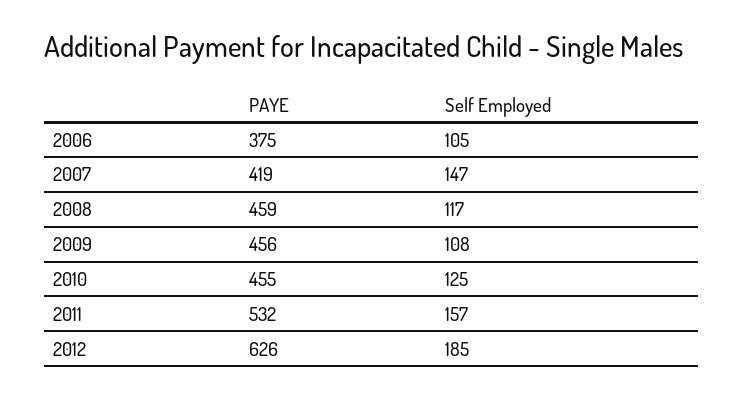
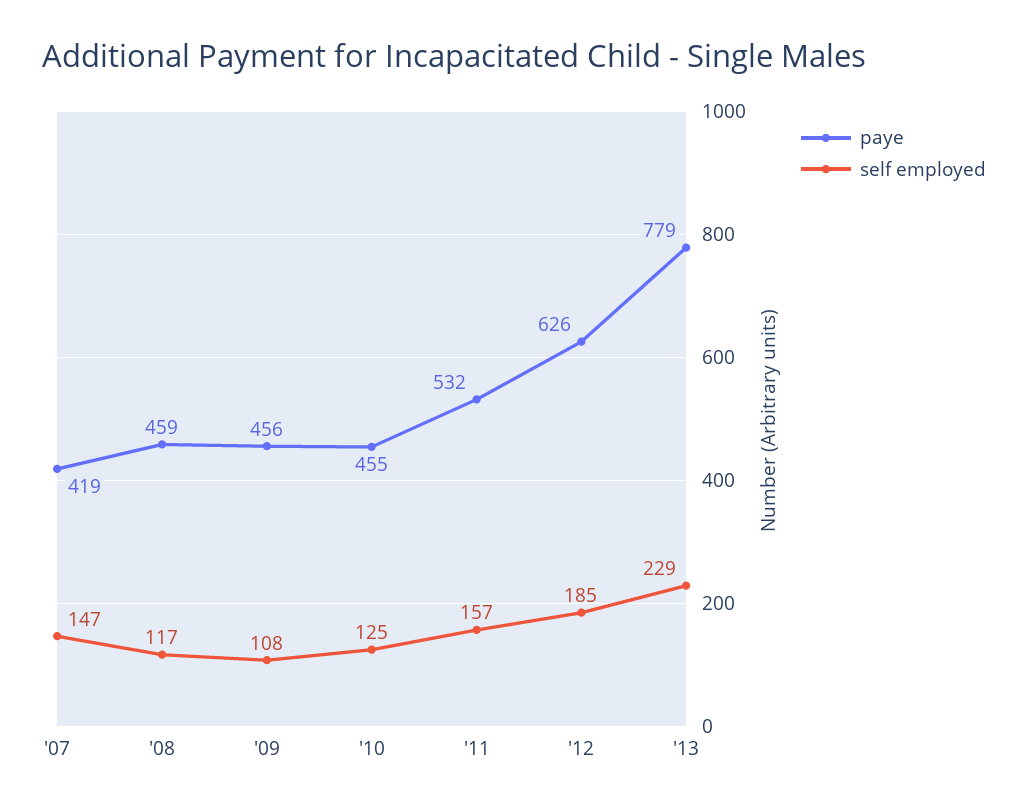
PAYE, 2006: 375 -> none
Self Employed, 2006: 105 -> none
PAYE, '13: none -> 779
Self Employed, '13: none -> 229

